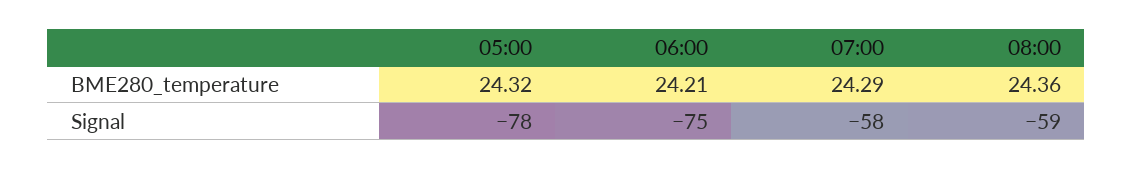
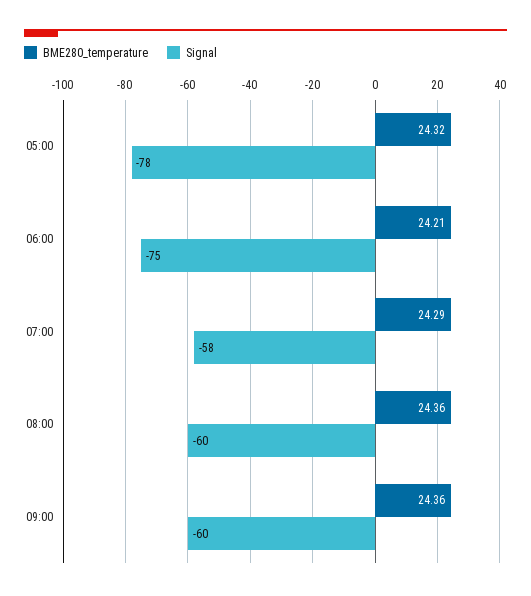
Signal, 08:00: -59 -> -60
BME280_temperature, 09:00: none -> 24.36
Signal, 09:00: none -> -60

